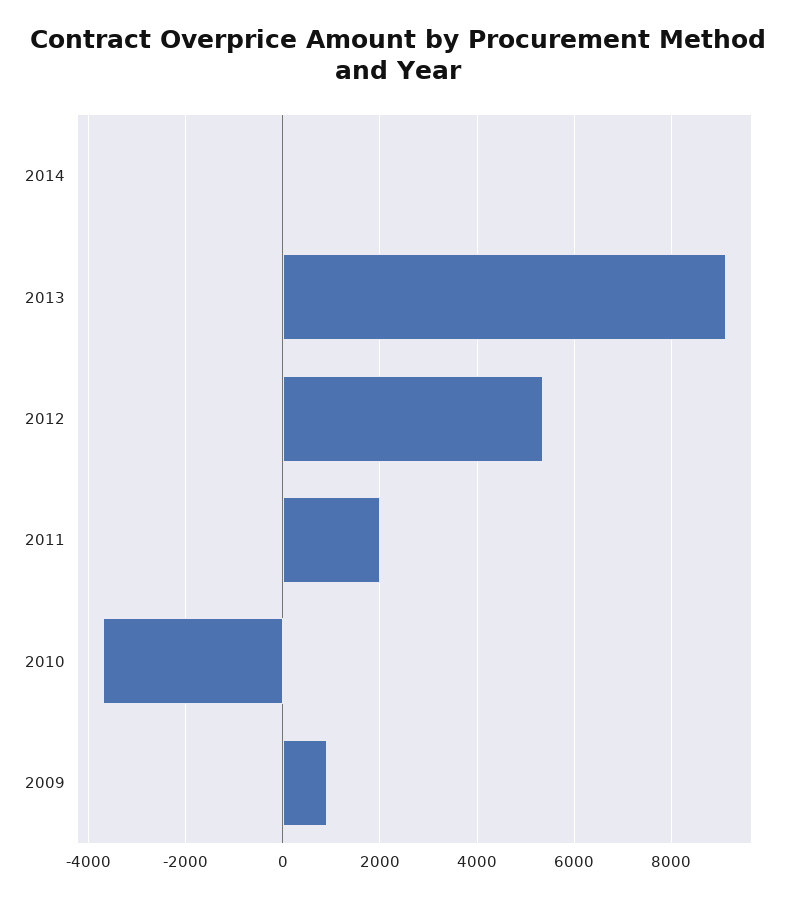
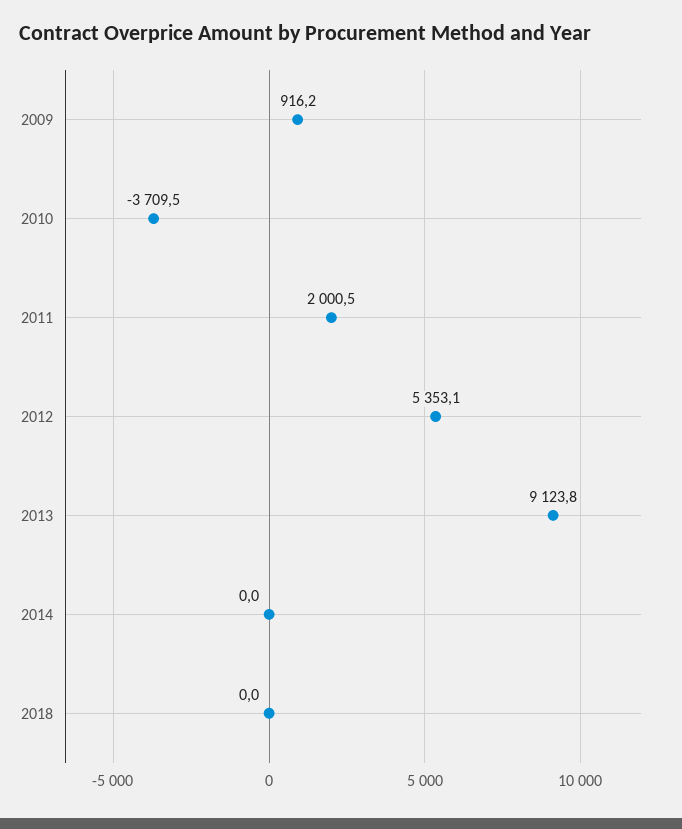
2018: none -> 0

